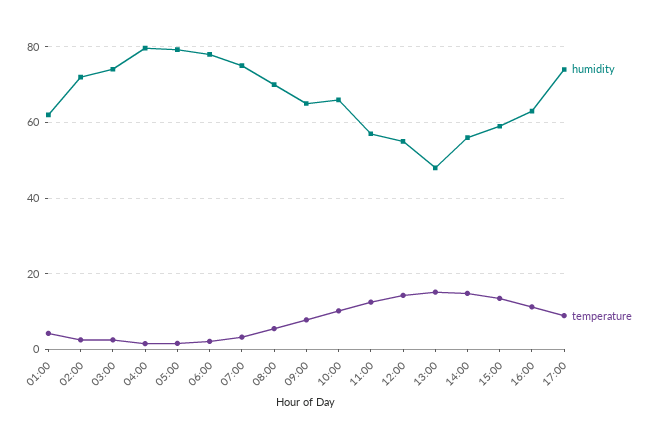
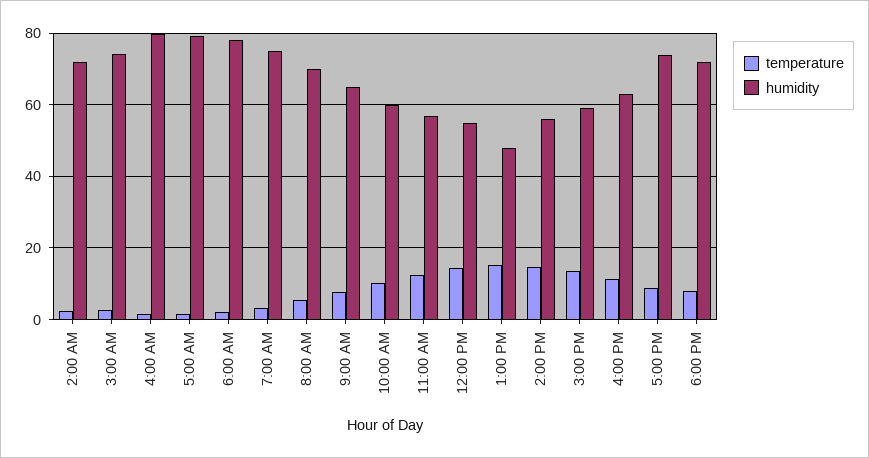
humidity, 01:00: 62 -> none
temperature, 01:00: 4 -> none
humidity, 10:00: 66 -> 60
temperature, 6:00 PM: none -> 8
humidity, 6:00 PM: none -> 72

